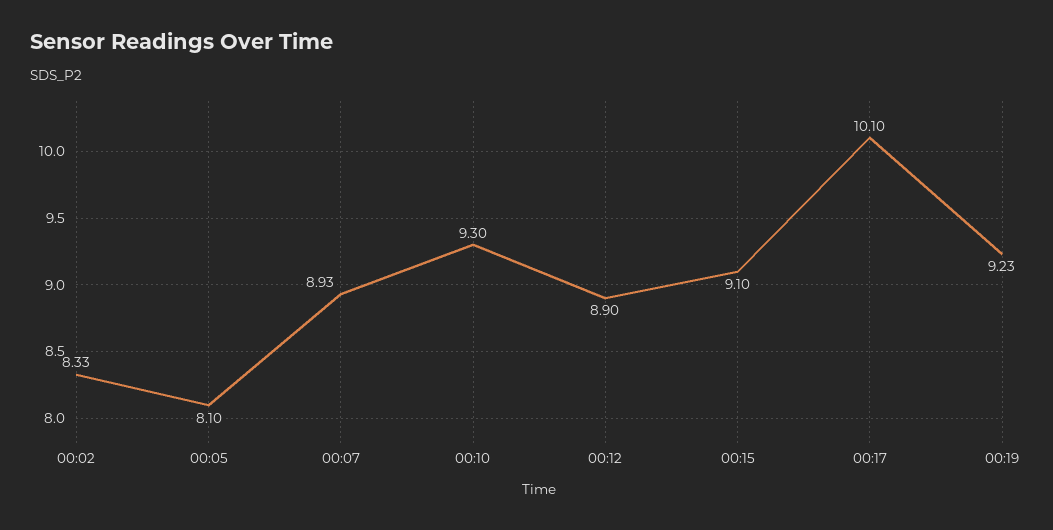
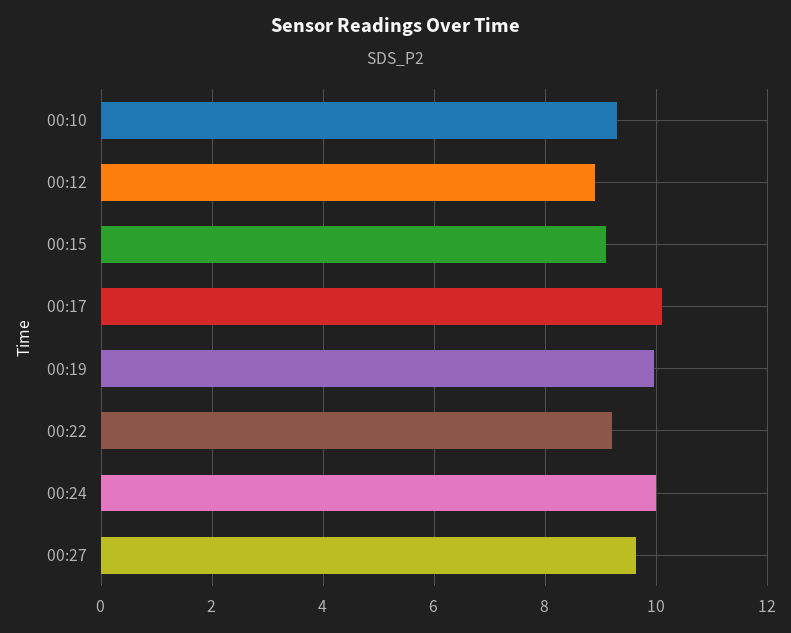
00:02: 8.33 -> none
00:05: 8.1 -> none
00:07: 8.93 -> none
00:19: 9.23 -> 10
00:22: none -> 9.2
00:24: none -> 10
00:27: none -> 9.6

